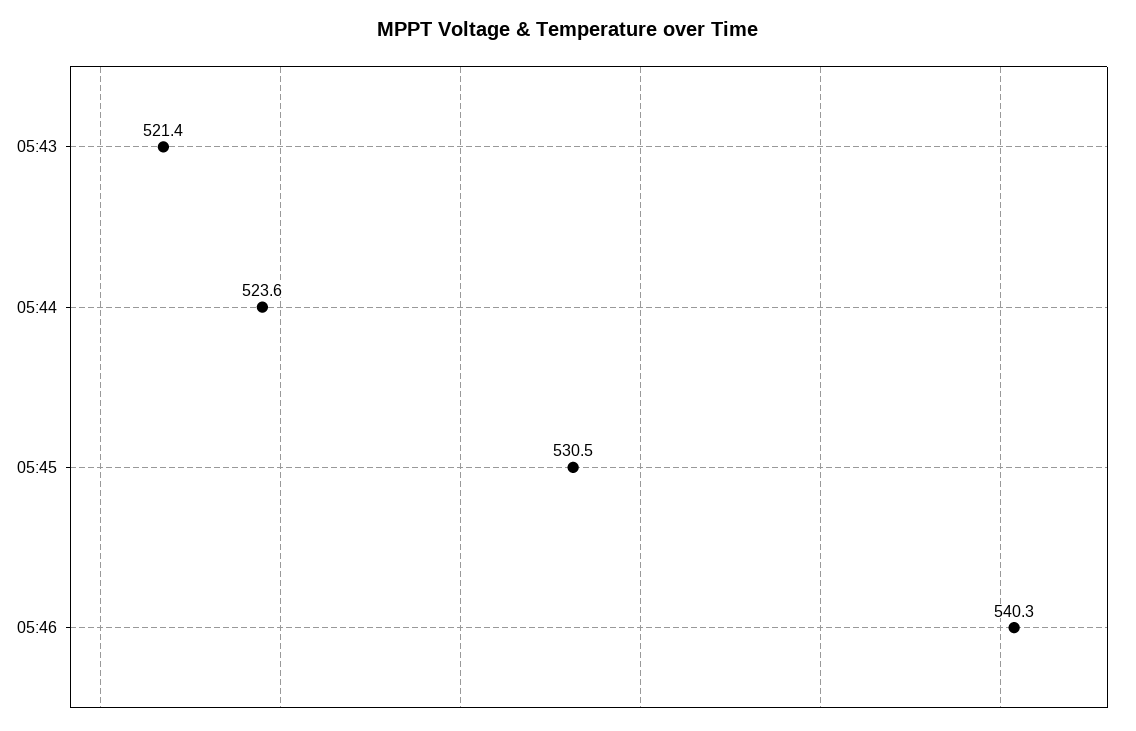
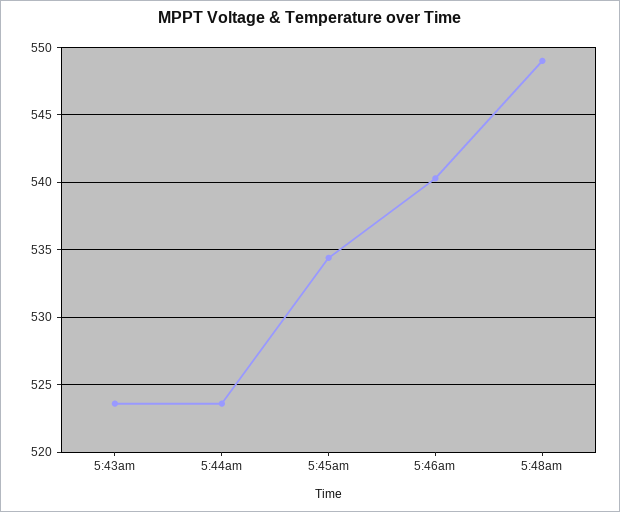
05:43: 521.4 -> 523.5
05:45: 530.5 -> 534.5
5:48am: none -> 549

